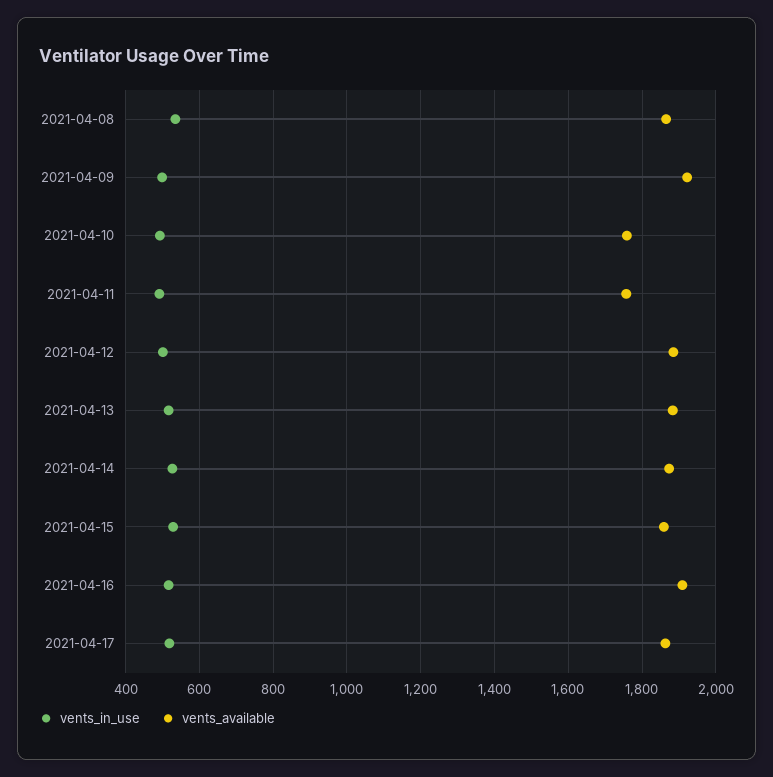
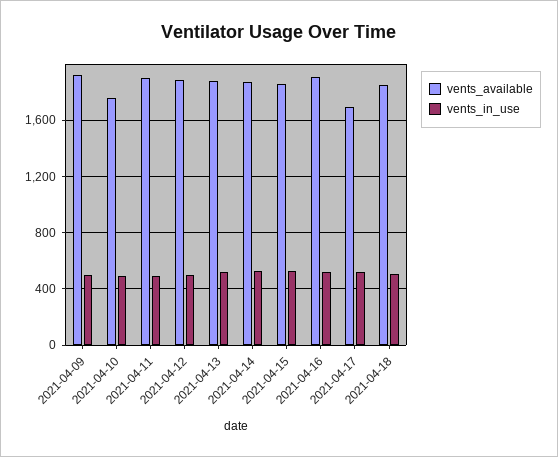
vents_in_use, 2021-04-08: 540 -> none
vents_available, 2021-04-08: 1860 -> none
vents_available, 2021-04-11: 1760 -> 1900
vents_available, 2021-04-17: 1860 -> 1700
vents_available, 2021-04-18: none -> 1850
vents_in_use, 2021-04-18: none -> 500

